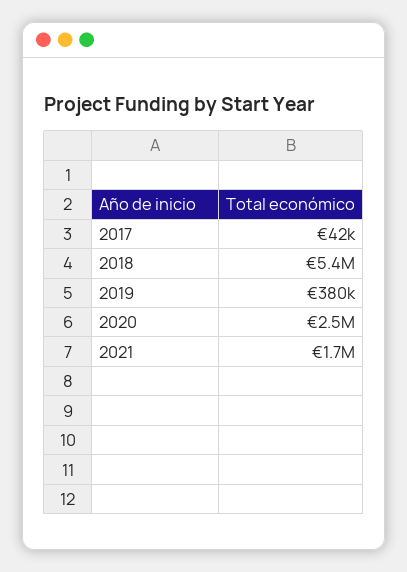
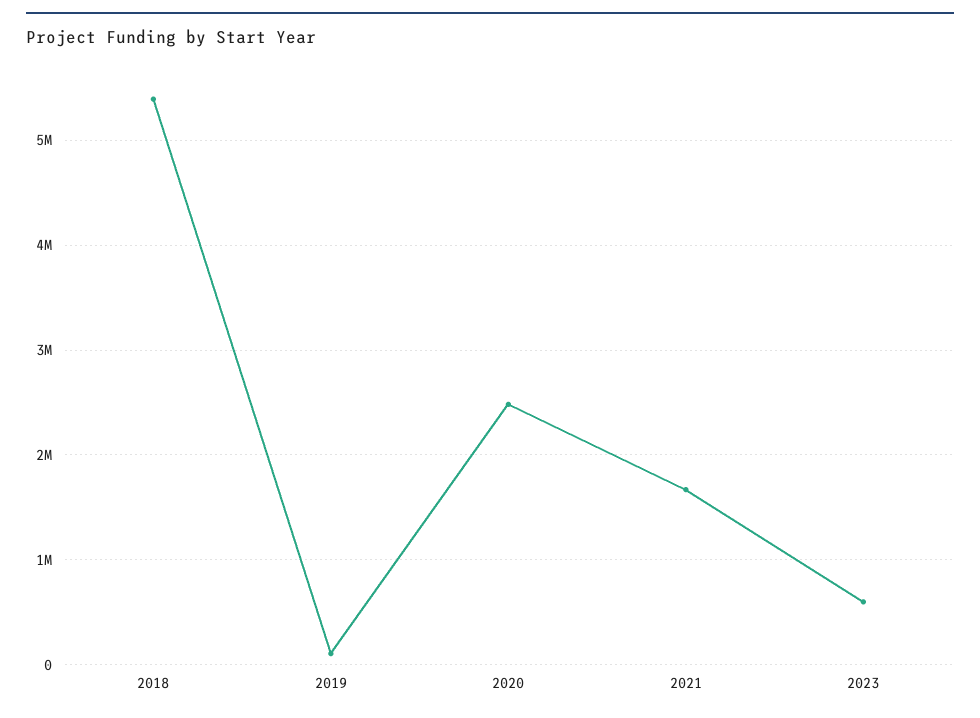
2017: 42000 -> none
2019: 380000 -> 100000
2023: none -> 600000

